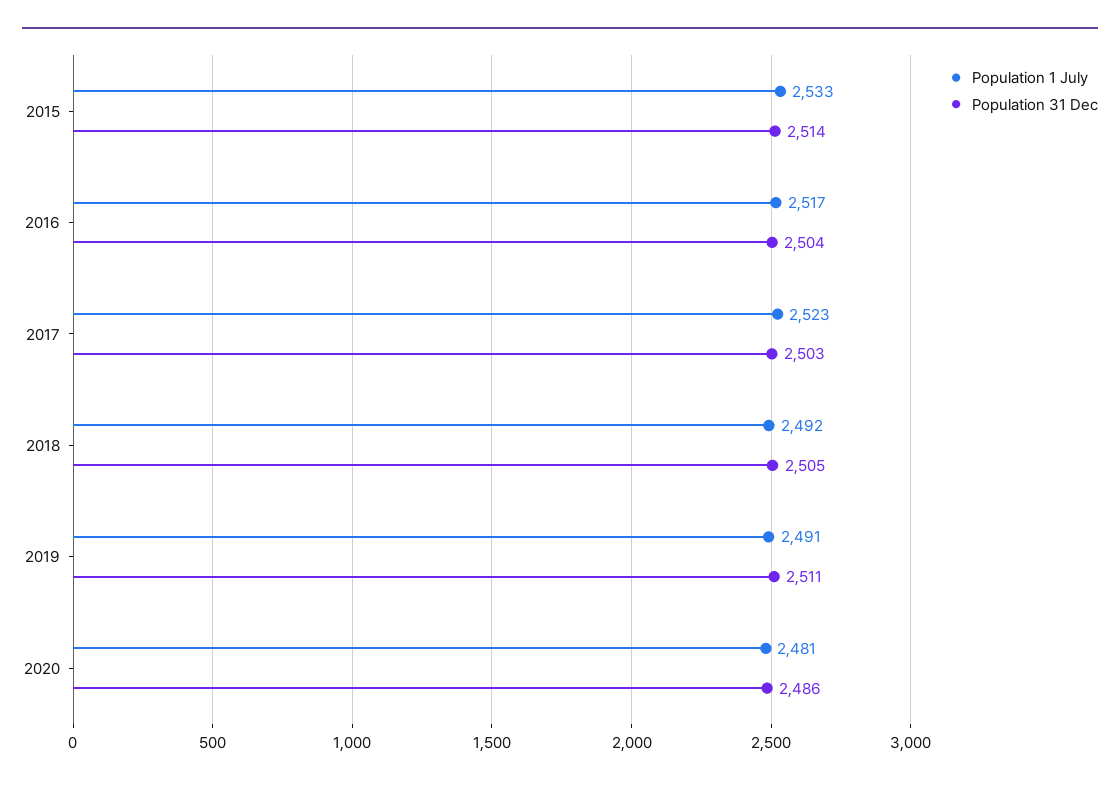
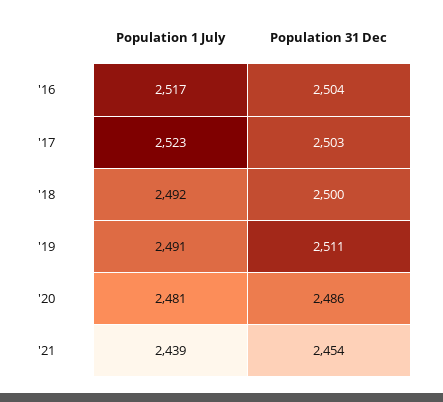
Population 1 July, 2015: 2533 -> none
Population 31 Dec, 2015: 2514 -> none
Population 31 Dec, 2018: 2505 -> 2500
Population 1 July, '21: none -> 2439
Population 31 Dec, '21: none -> 2454

